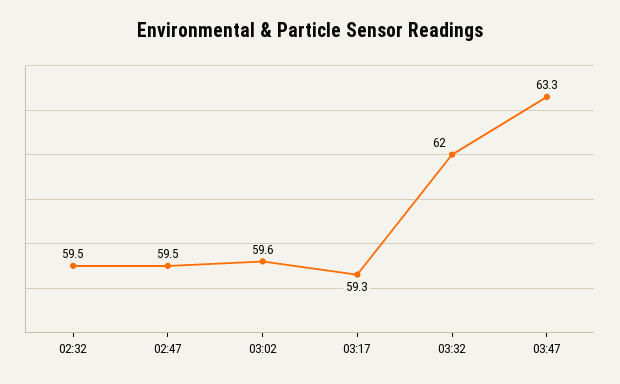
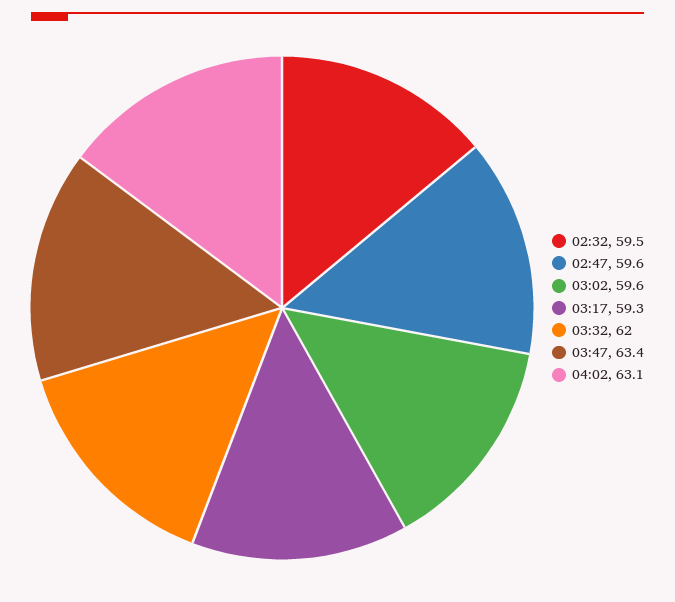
02:47: 59.5 -> 59.6
03:47: 63.3 -> 63.4
04:02: none -> 63.1

